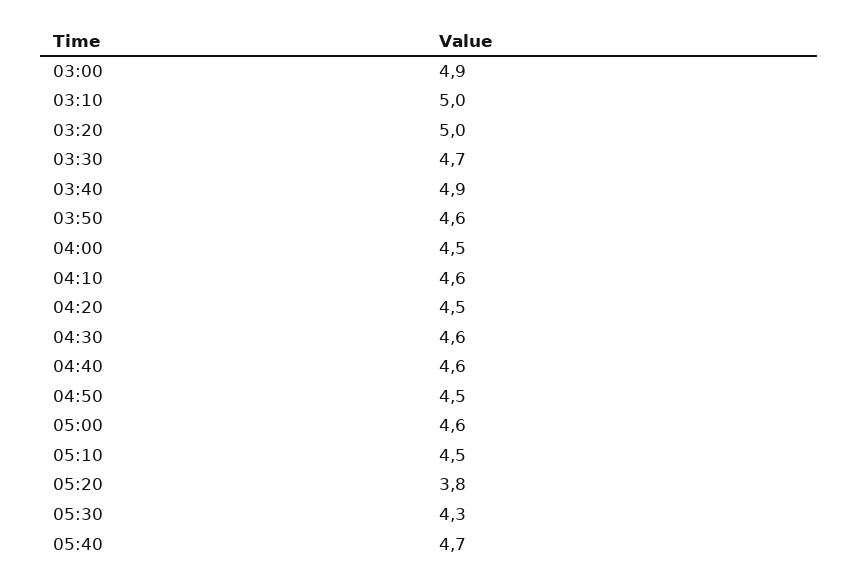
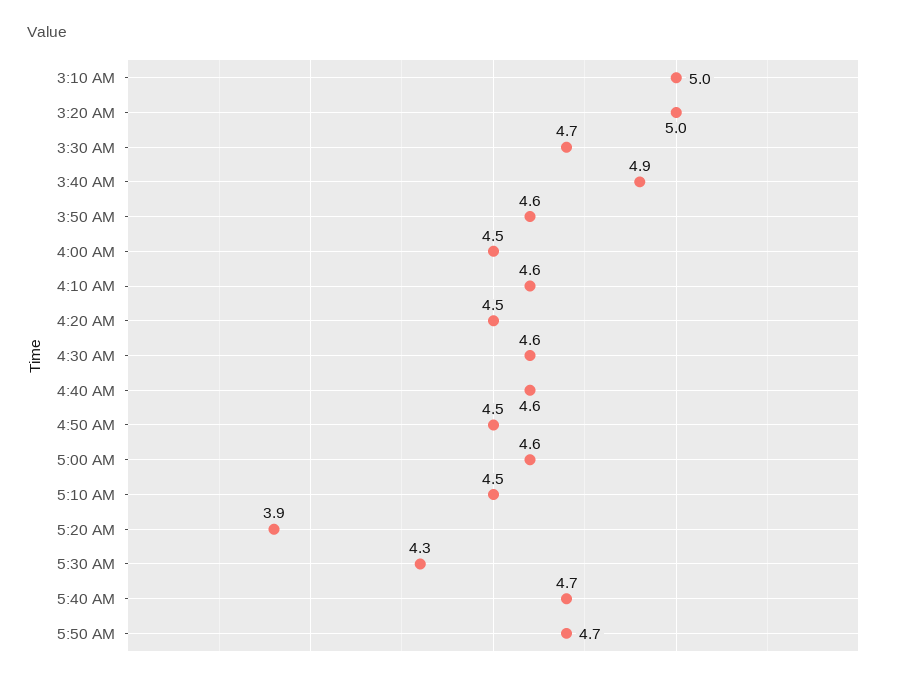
03:00: 4.9 -> none
05:20: 3.8 -> 3.9
5:50 AM: none -> 4.7

